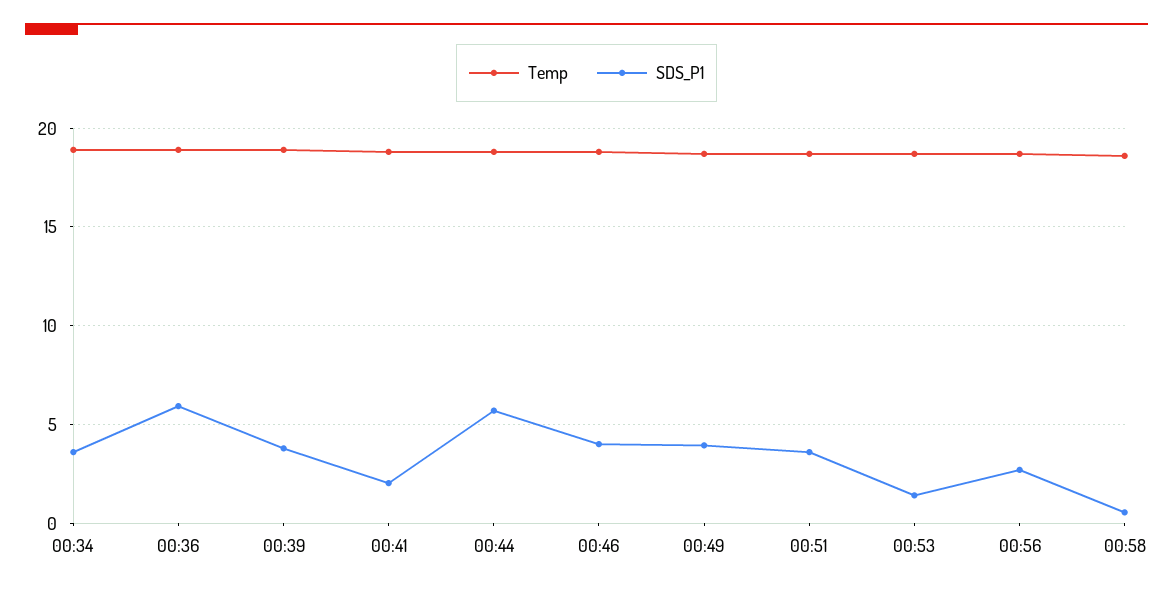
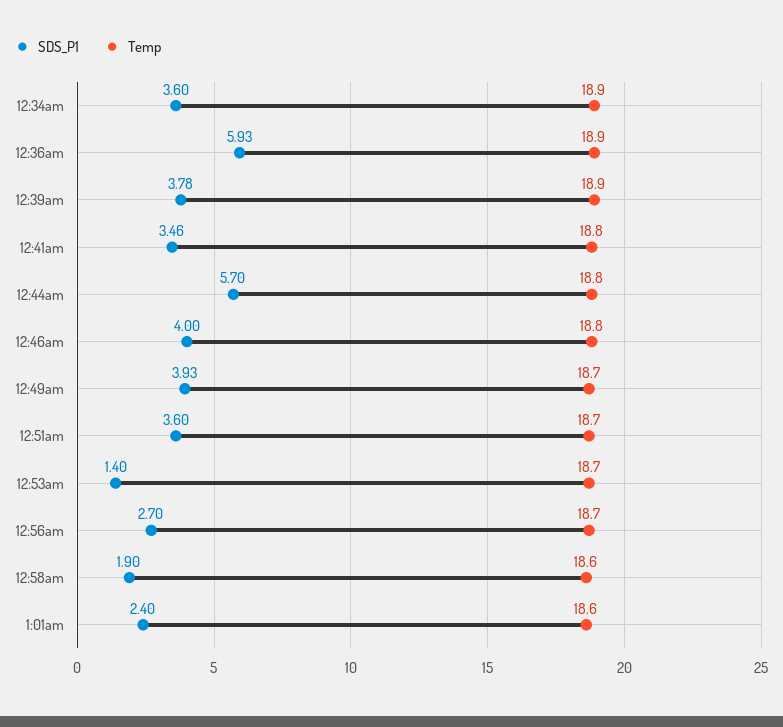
SDS_P1, 00:41: 2 -> 3.46
SDS_P1, 00:58: 0.5 -> 1.9
SDS_P1, 1:01am: none -> 2.4
Temp, 1:01am: none -> 18.6

